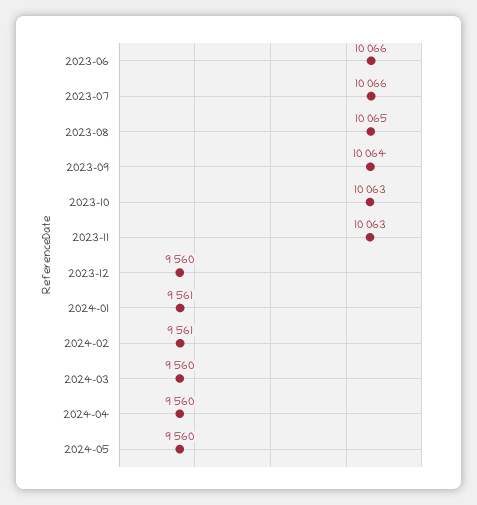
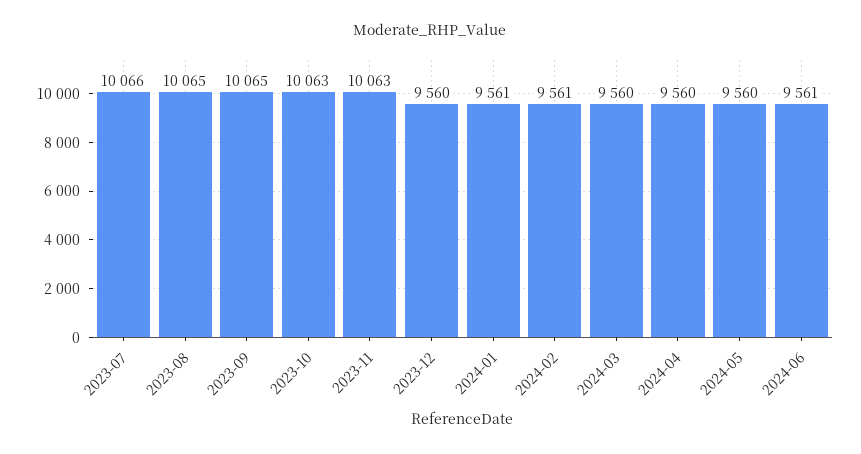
2023-06: 10066 -> none
2023-09: 10064 -> 10065
2024-06: none -> 9561

